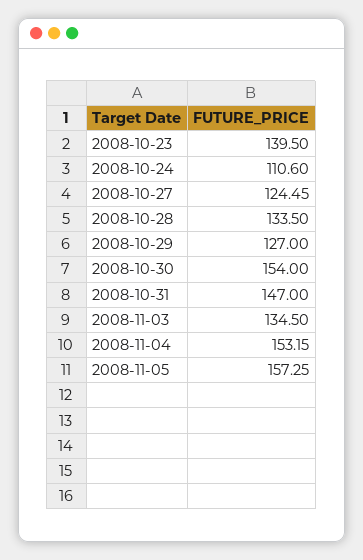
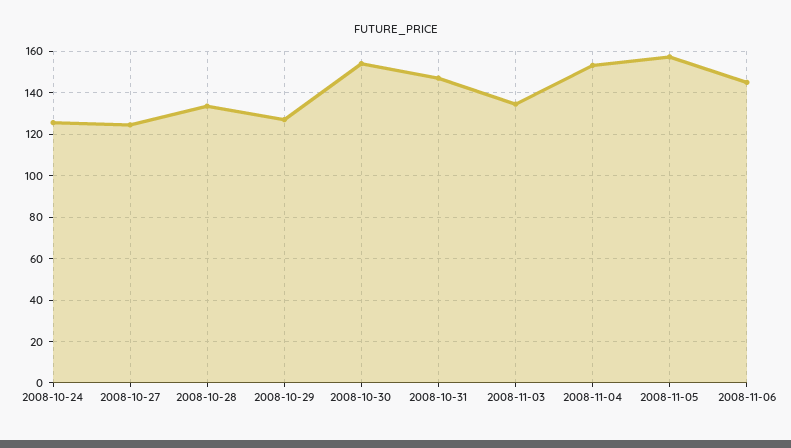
2008-10-23: 139.5 -> none
2008-10-24: 110.6 -> 125
2008-11-06: none -> 145

